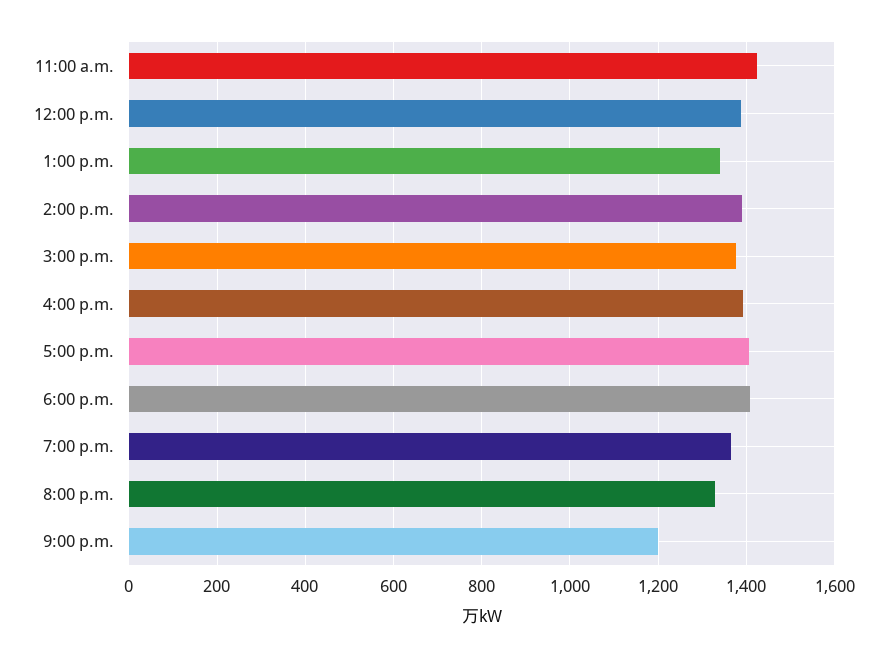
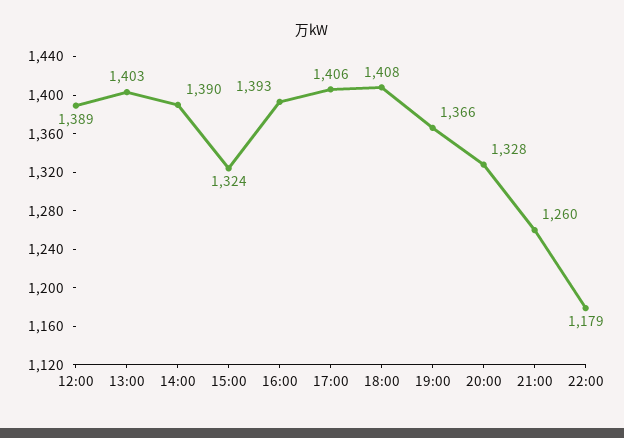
11:00 a.m.: 1420 -> none
1:00 p.m.: 1340 -> 1403
3:00 p.m.: 1380 -> 1324
9:00 p.m.: 1200 -> 1260
22:00: none -> 1179

